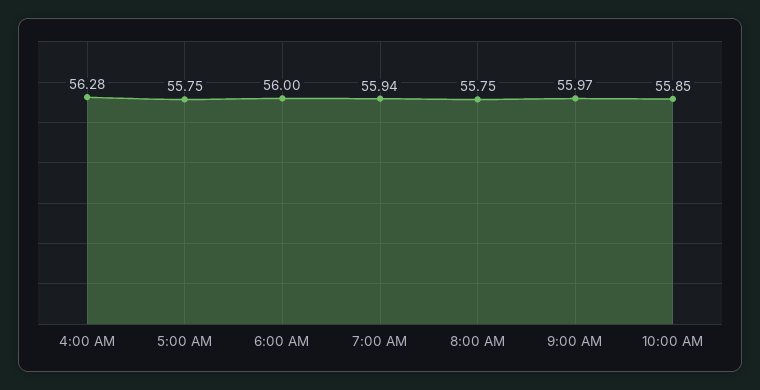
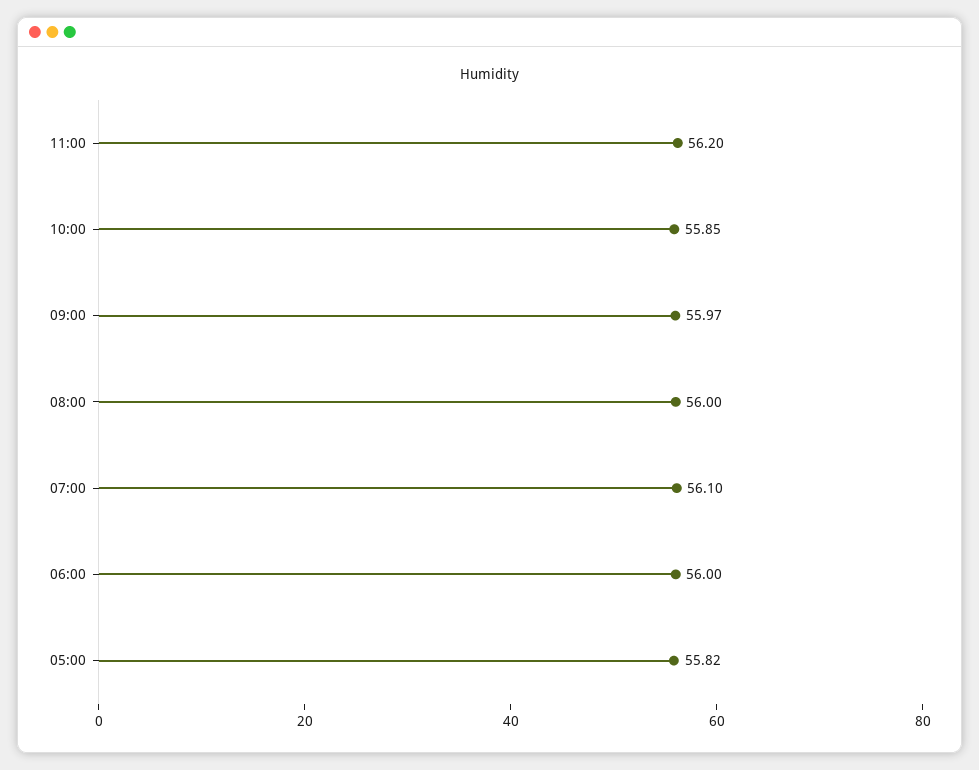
4:00 AM: 56.28 -> none
5:00 AM: 55.75 -> 55.82
7:00 AM: 55.94 -> 56.1
8:00 AM: 55.75 -> 56
11:00: none -> 56.2

